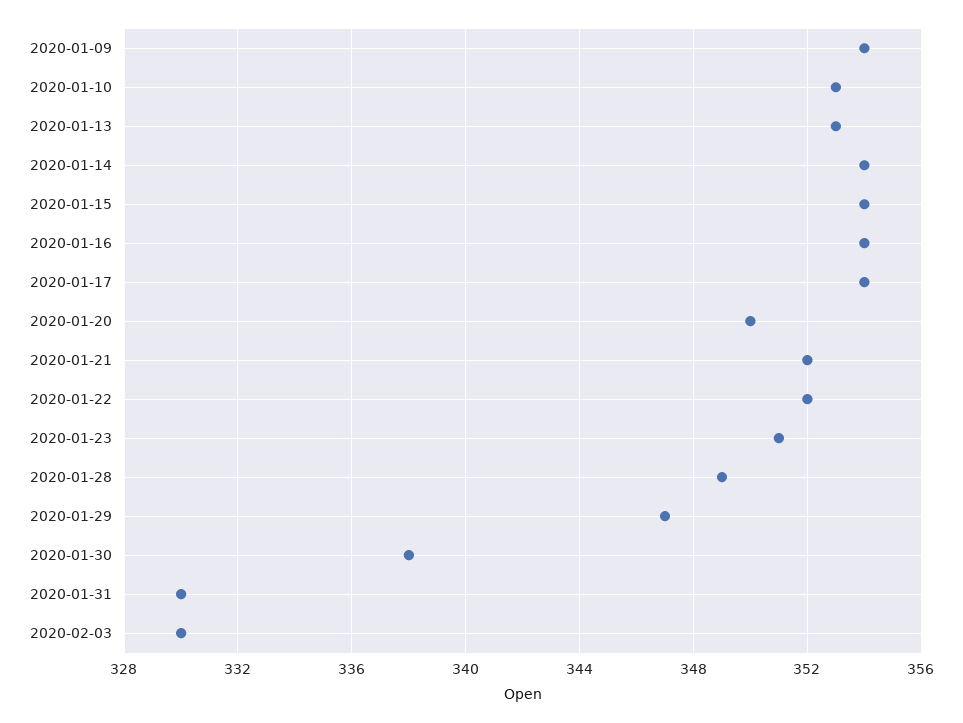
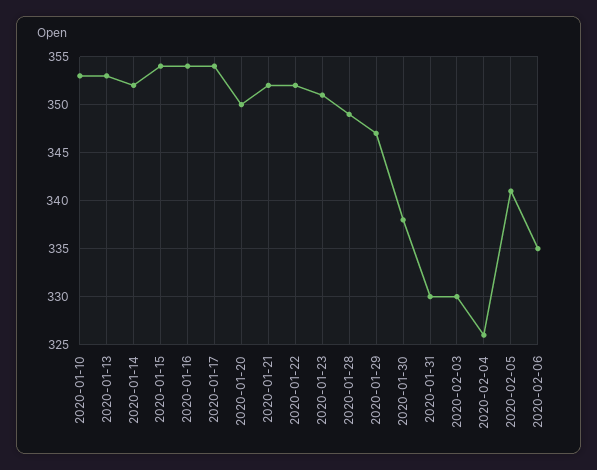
2020-01-09: 354 -> none
2020-01-14: 354 -> 352
2020-02-04: none -> 326
2020-02-05: none -> 341
2020-02-06: none -> 335

